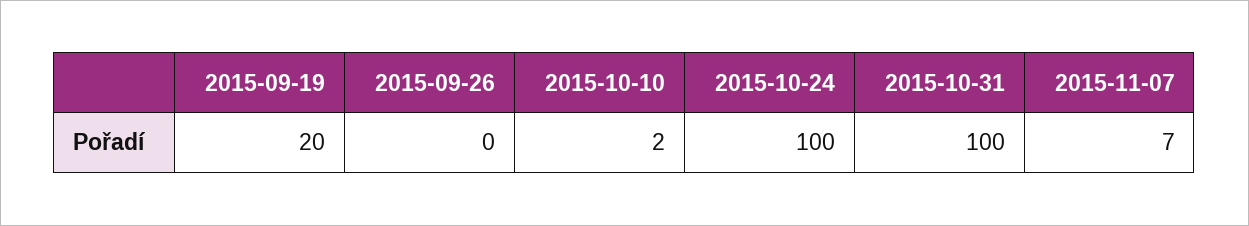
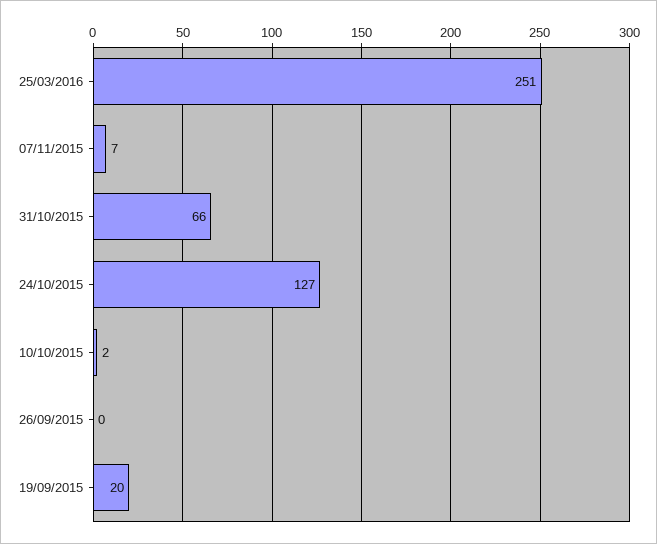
2015-10-24: 100 -> 127
2015-10-31: 100 -> 66
25/03/2016: none -> 251

